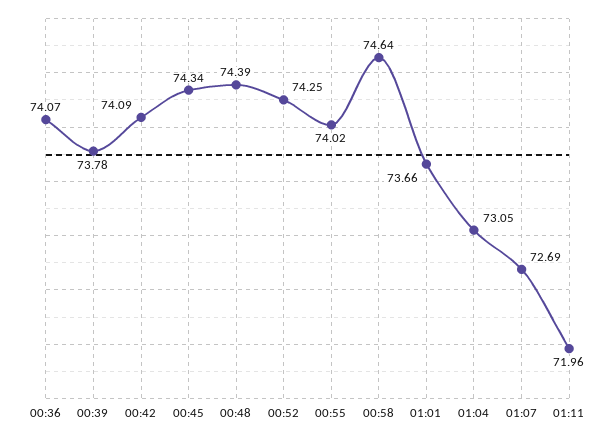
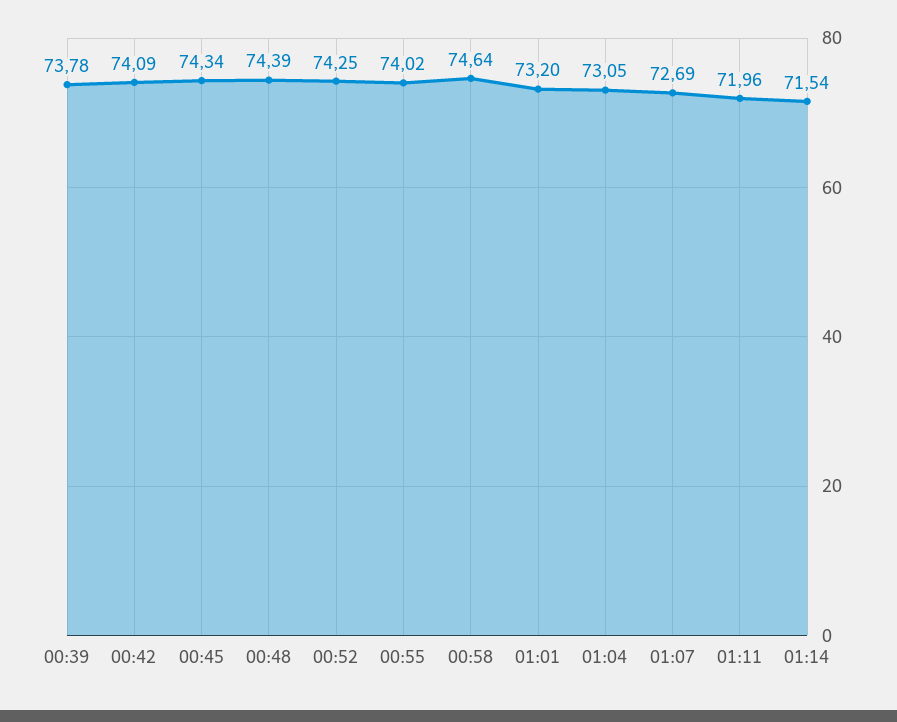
00:36: 74.07 -> none
01:01: 73.66 -> 73.2
01:14: none -> 71.54

